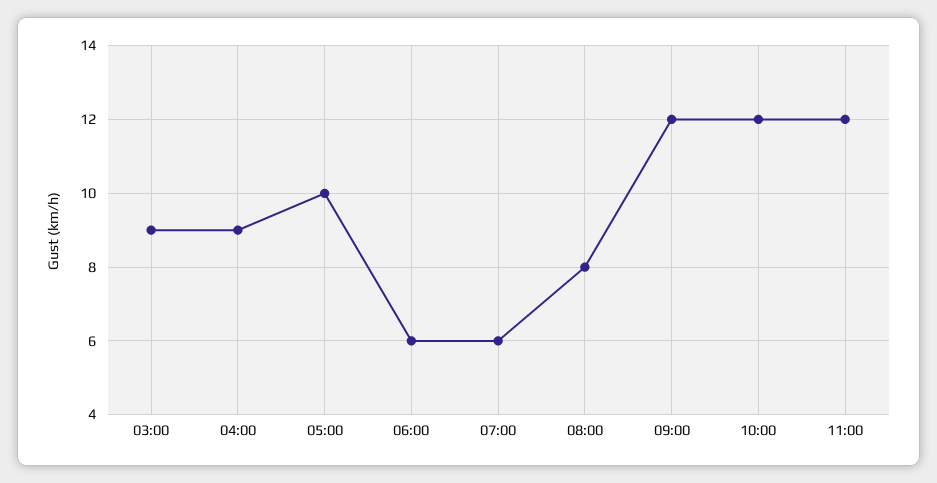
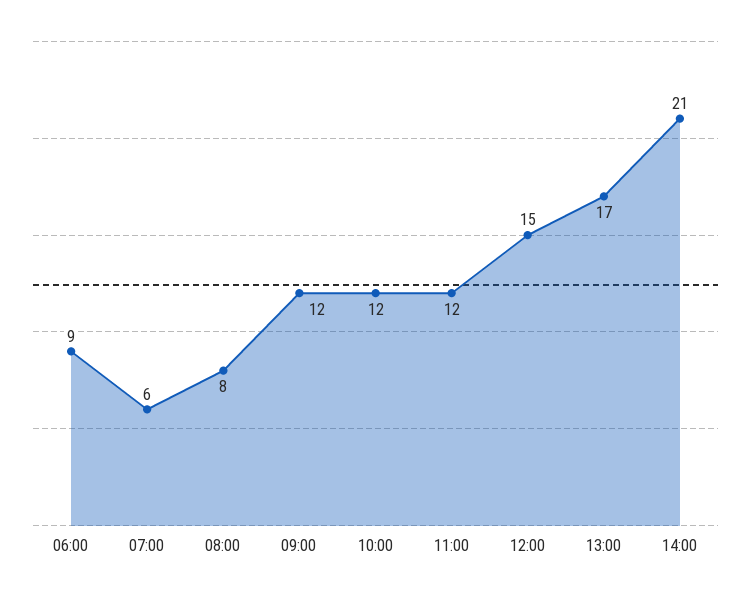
03:00: 9 -> none
04:00: 9 -> none
05:00: 10 -> none
06:00: 6 -> 9
12:00: none -> 15
13:00: none -> 17
14:00: none -> 21

